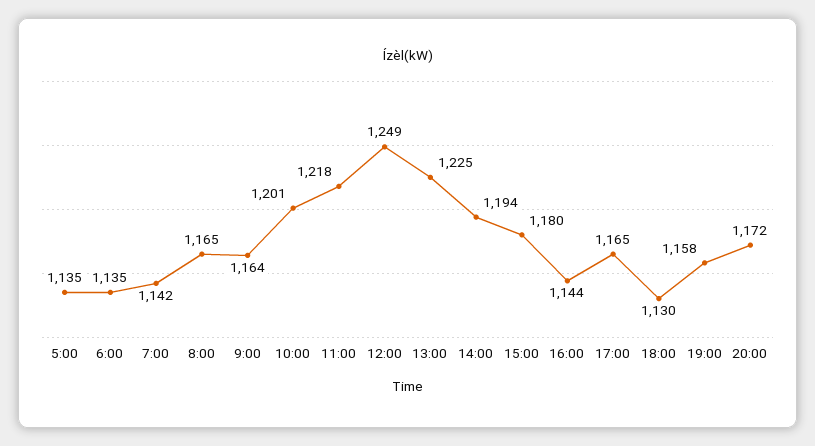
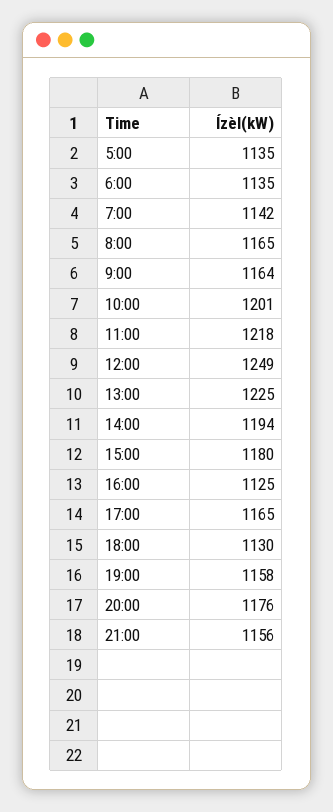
16:00: 1144 -> 1125
20:00: 1172 -> 1176
21:00: none -> 1156

